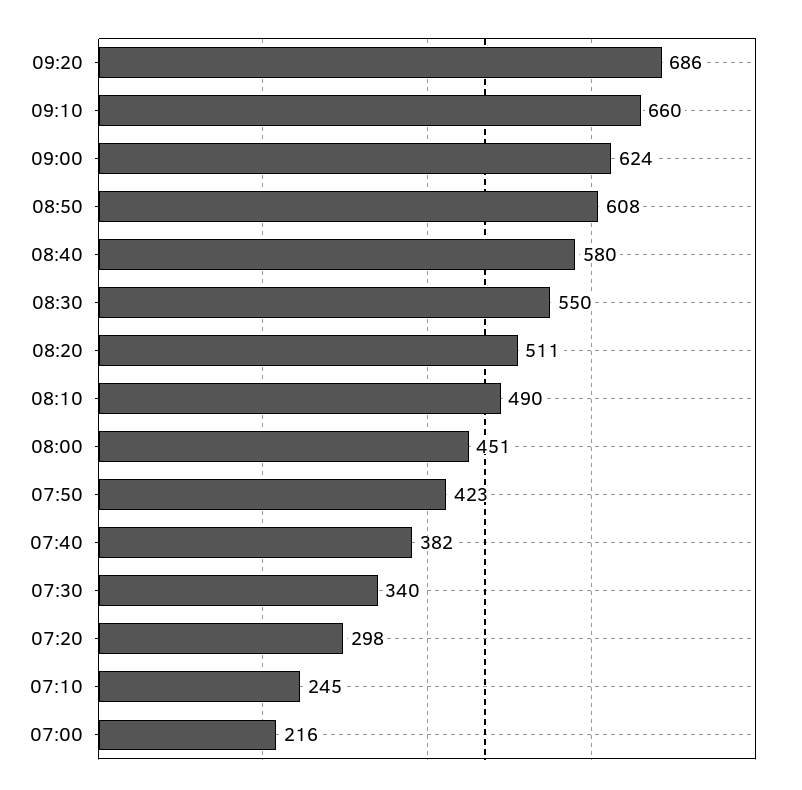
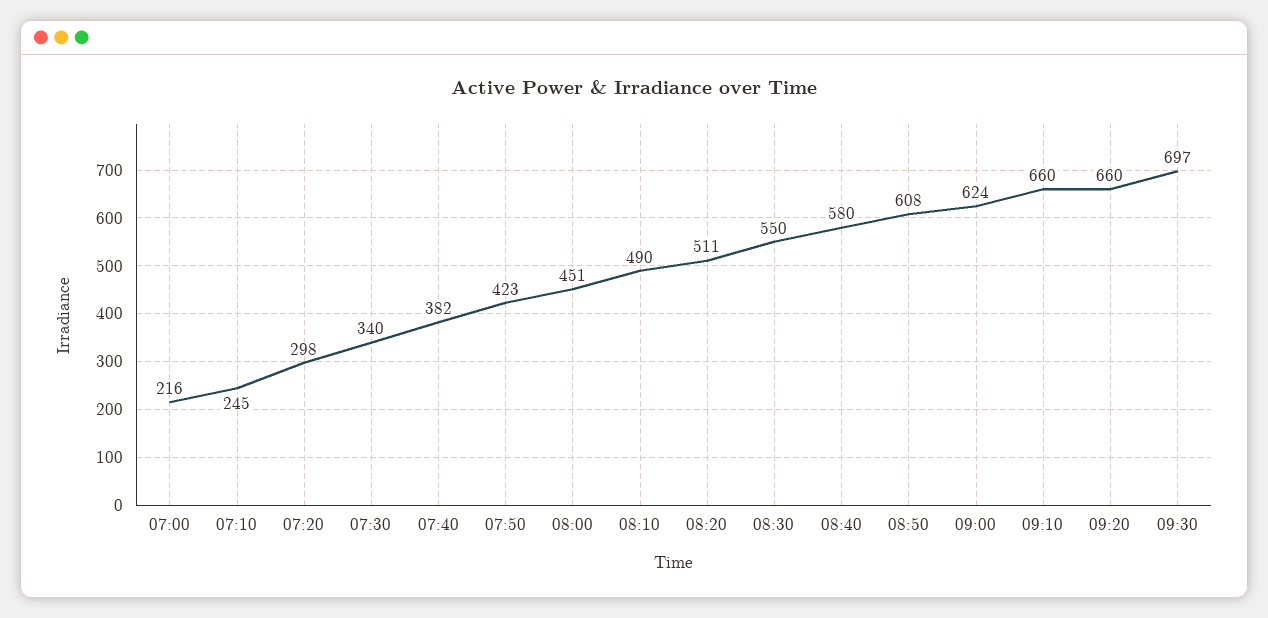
09:20: 686 -> 660
09:30: none -> 697

